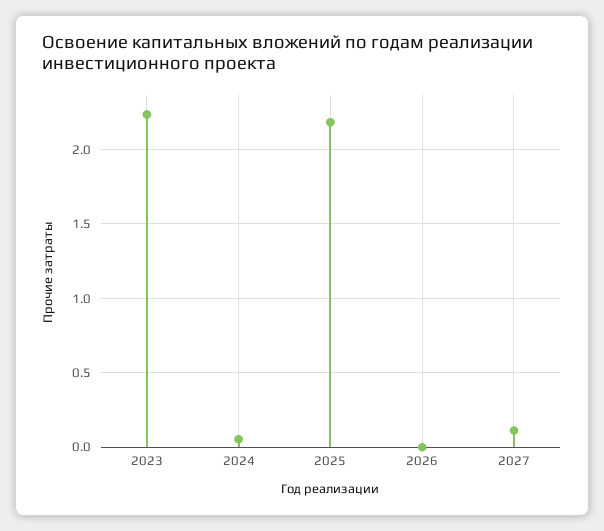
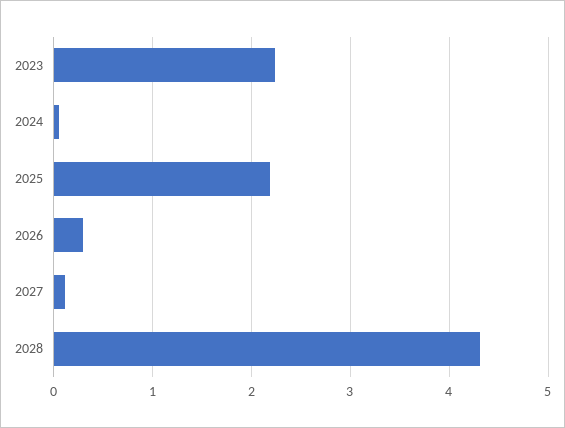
2026: 0 -> 0.3
2028: none -> 4.3

